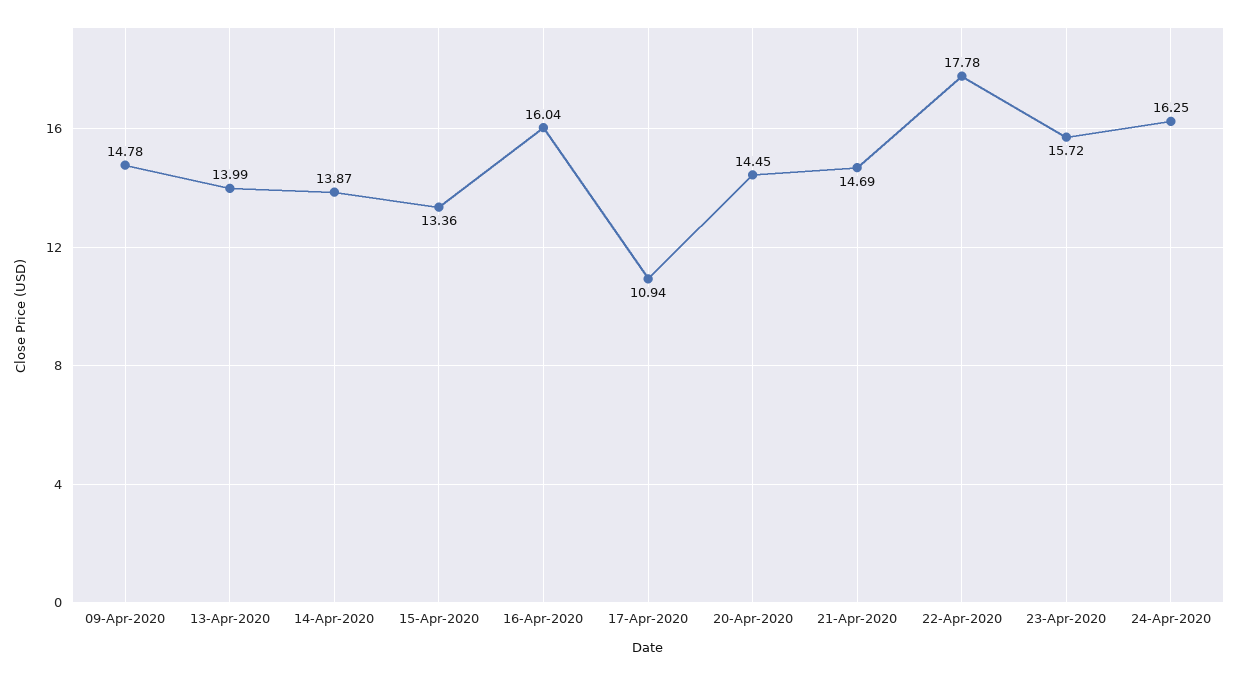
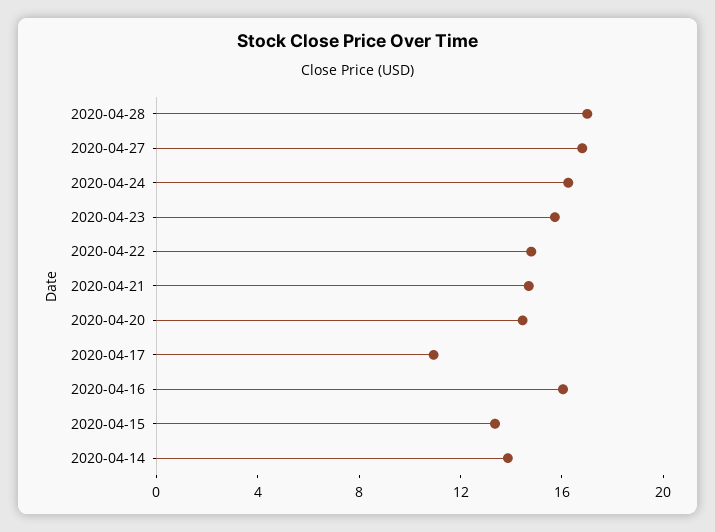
09-Apr-2020: 14.78 -> none
13-Apr-2020: 13.99 -> none
22-Apr-2020: 17.78 -> 15
2020-04-28: none -> 17
2020-04-27: none -> 17

